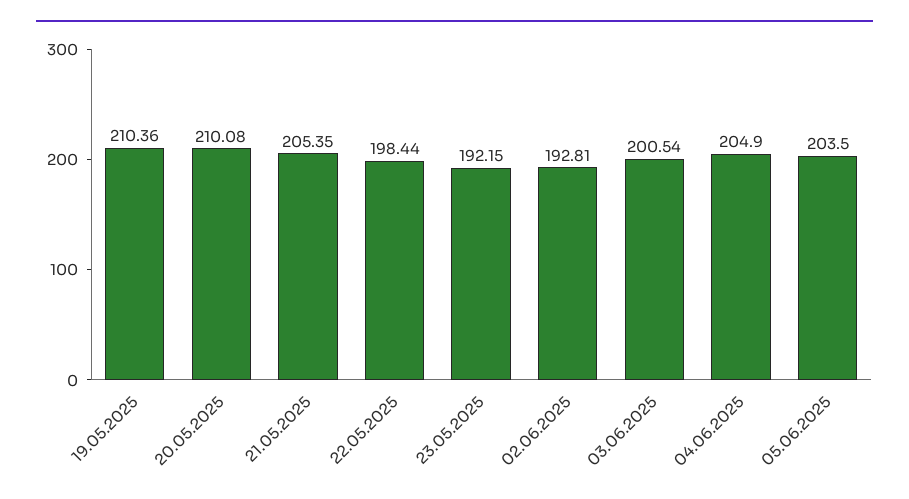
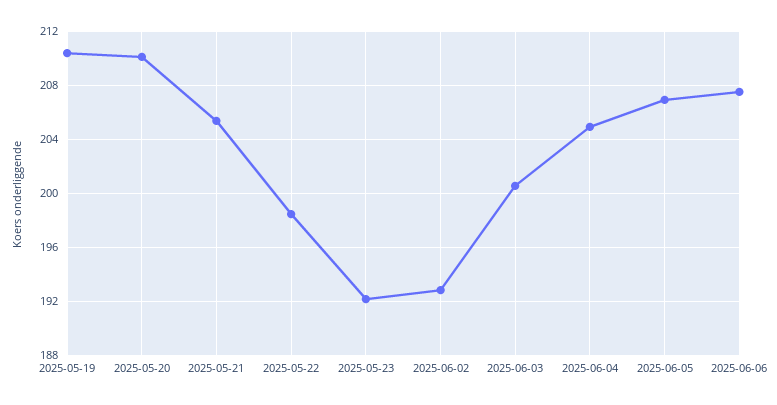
05.06.2025: 203.5 -> 207
2025-06-06: none -> 207.5

